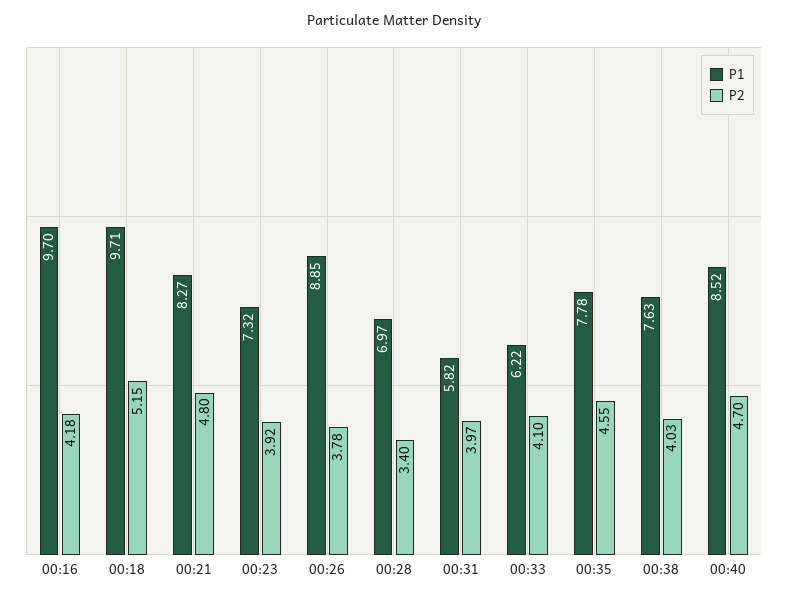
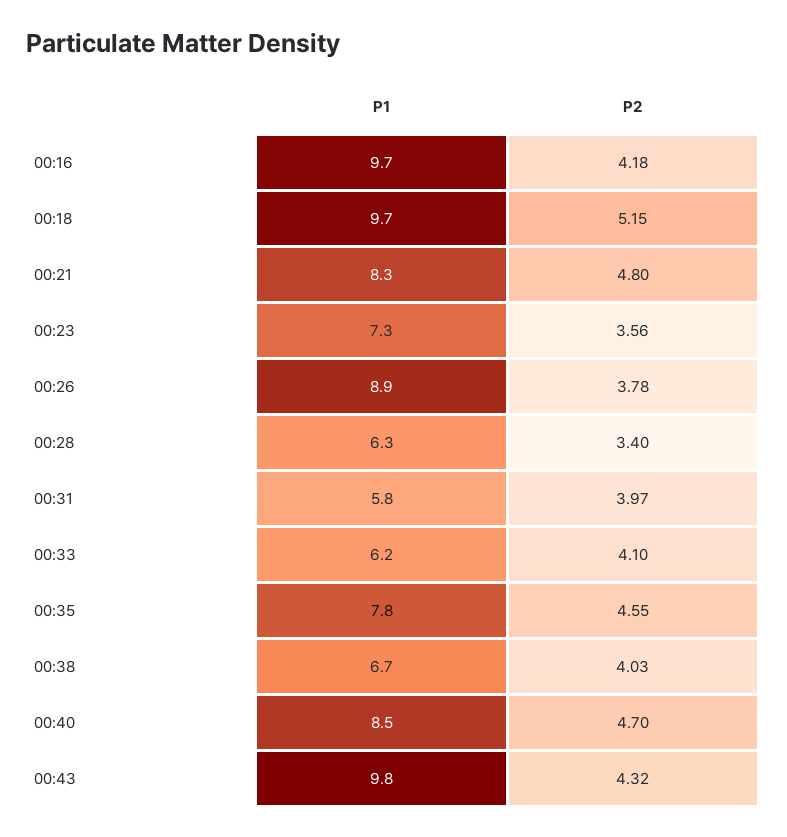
P2, 00:23: 3.92 -> 3.56
P1, 00:28: 6.97 -> 6.3
P1, 00:38: 7.63 -> 6.7
P1, 00:43: none -> 9.8
P2, 00:43: none -> 4.32

